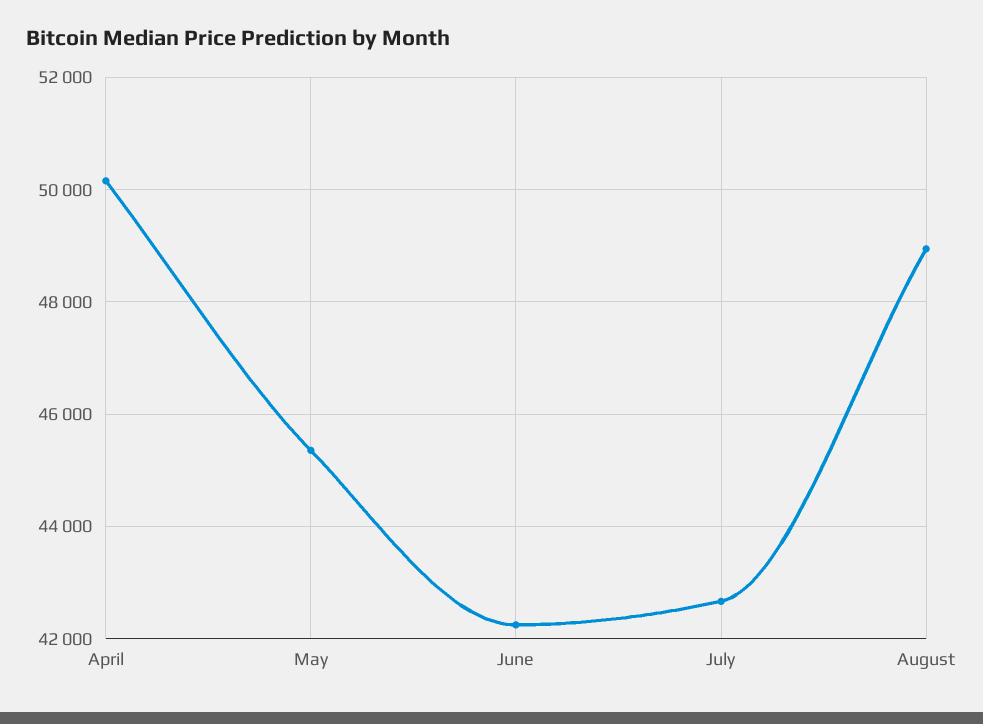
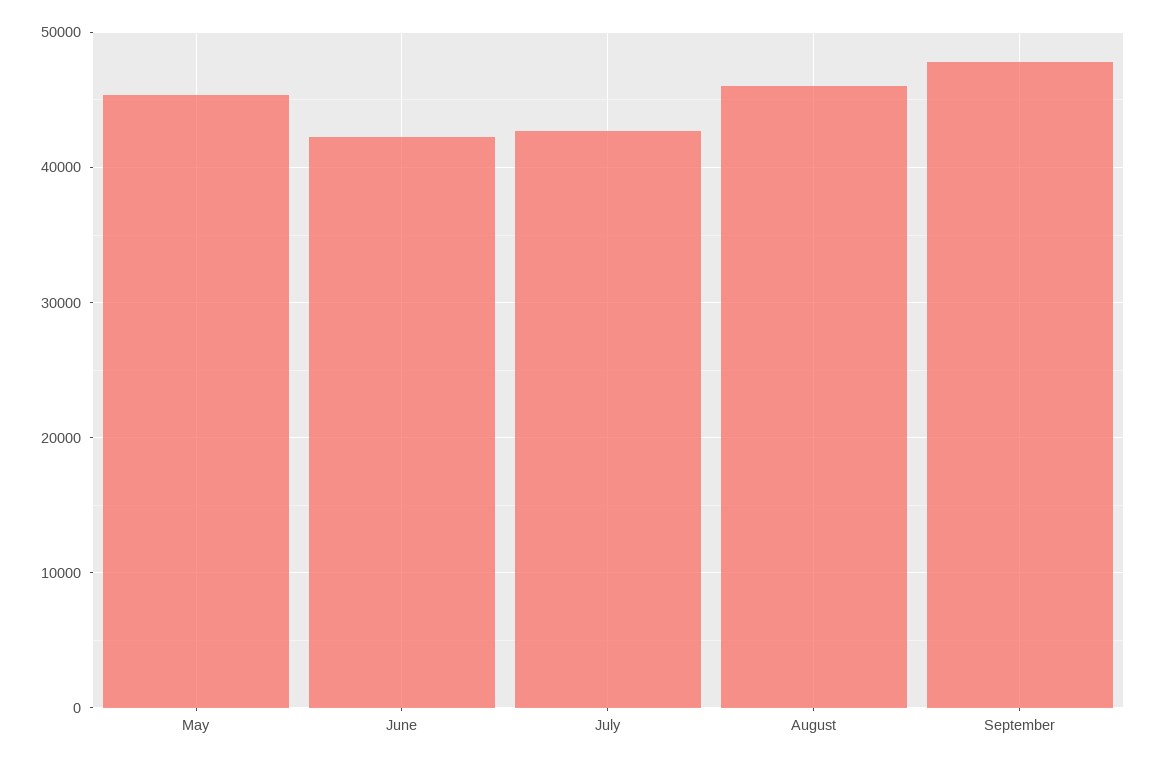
April: 50200 -> none
August: 49000 -> 46000
September: none -> 48000

